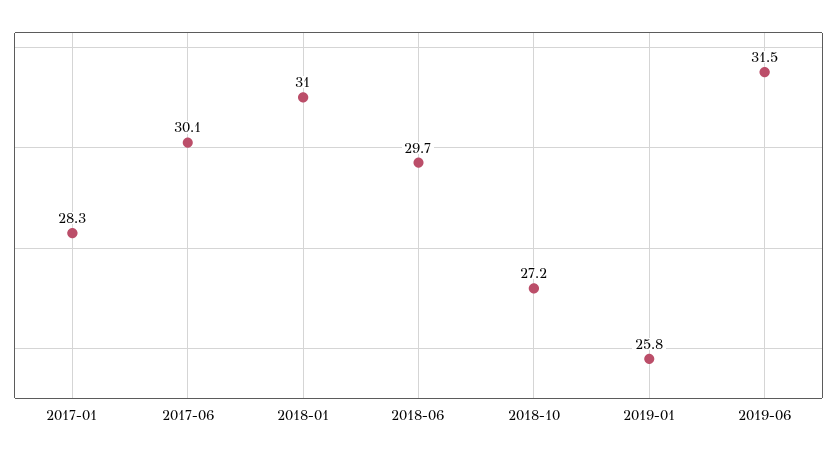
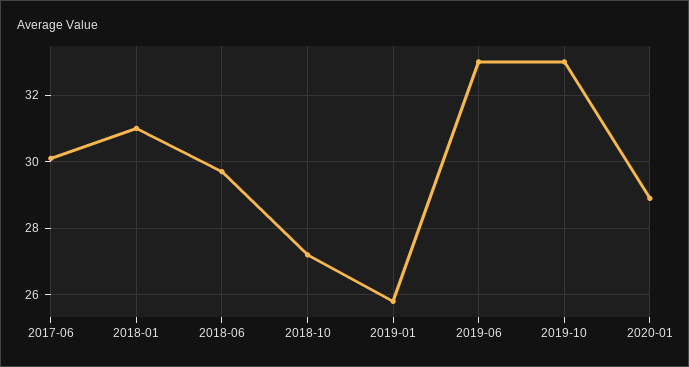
2017-01: 28.3 -> none
2019-06: 31.5 -> 33
2019-10: none -> 33
2020-01: none -> 29

